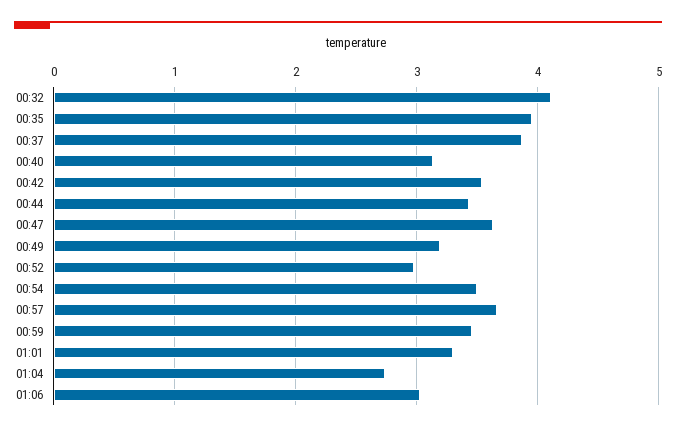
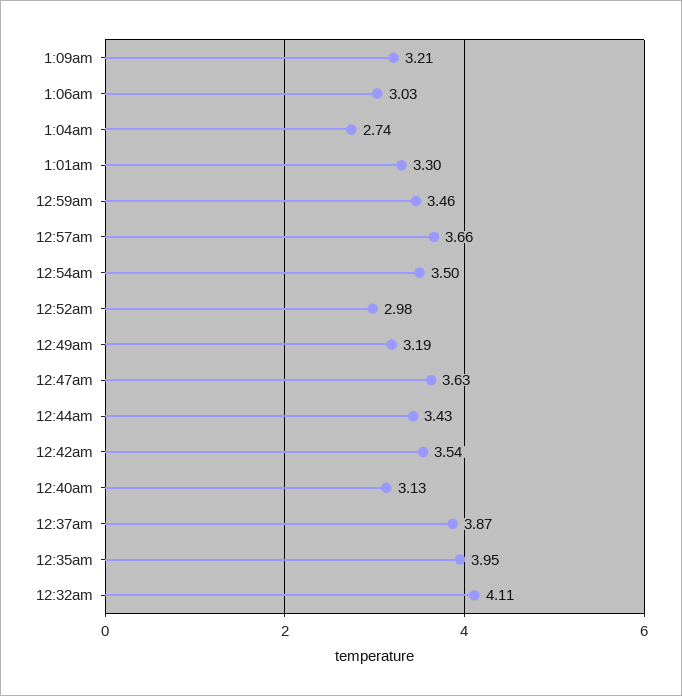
1:09am: none -> 3.21

